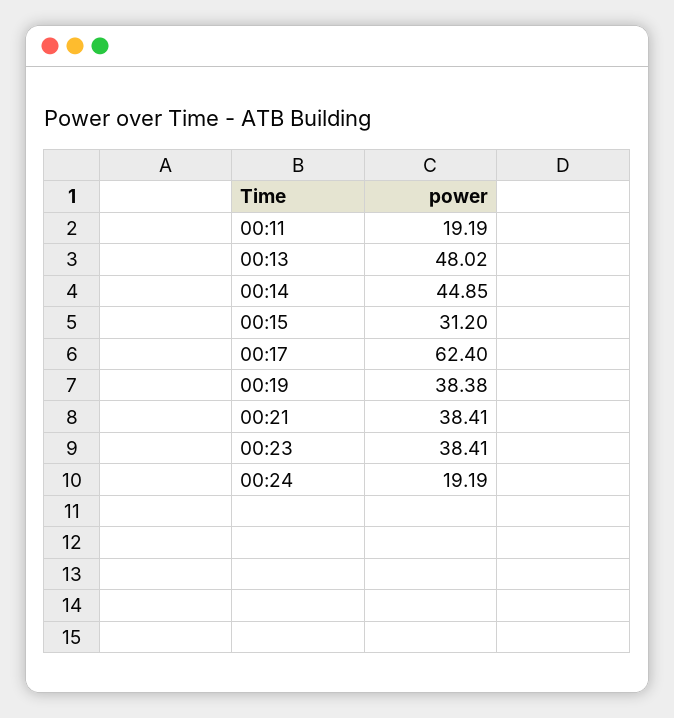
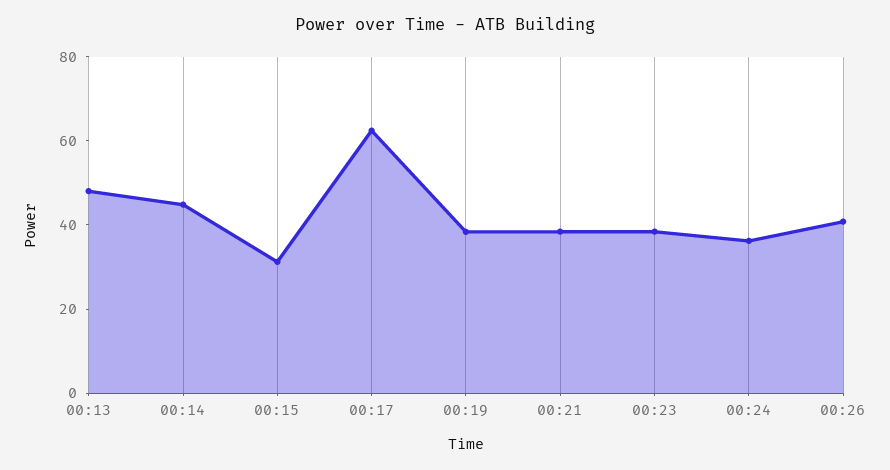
00:11: 19.19 -> none
00:24: 19.19 -> 35
00:26: none -> 40

